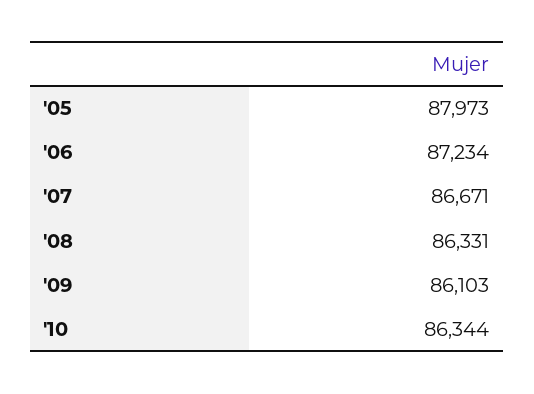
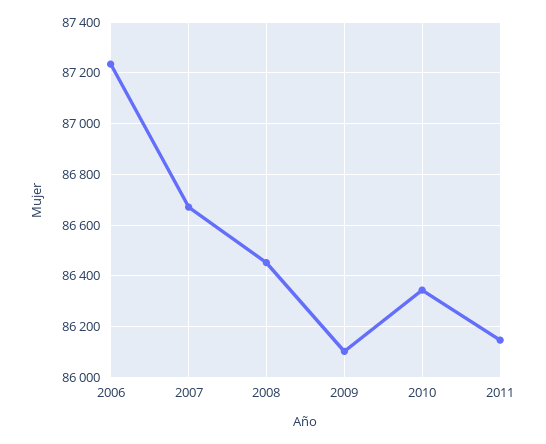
'05: 87973 -> none
'08: 86331 -> 86450
2011: none -> 86150

